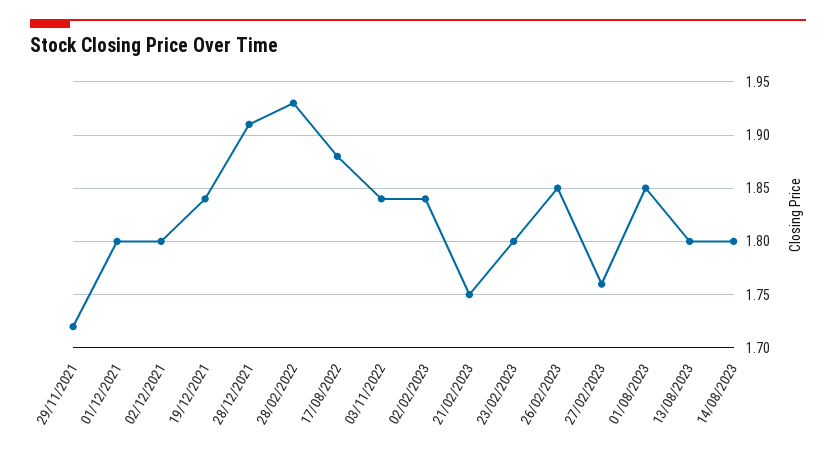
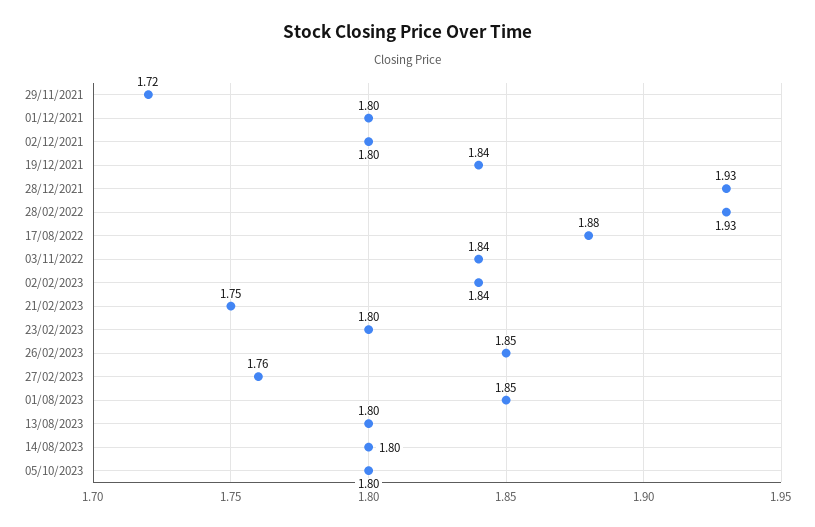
28/12/2021: 1.91 -> 1.93
05/10/2023: none -> 1.8

